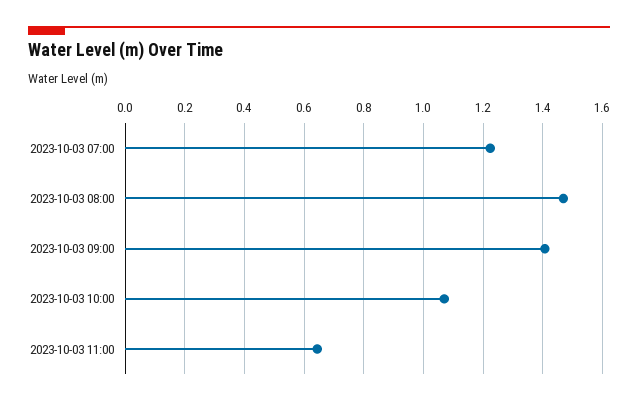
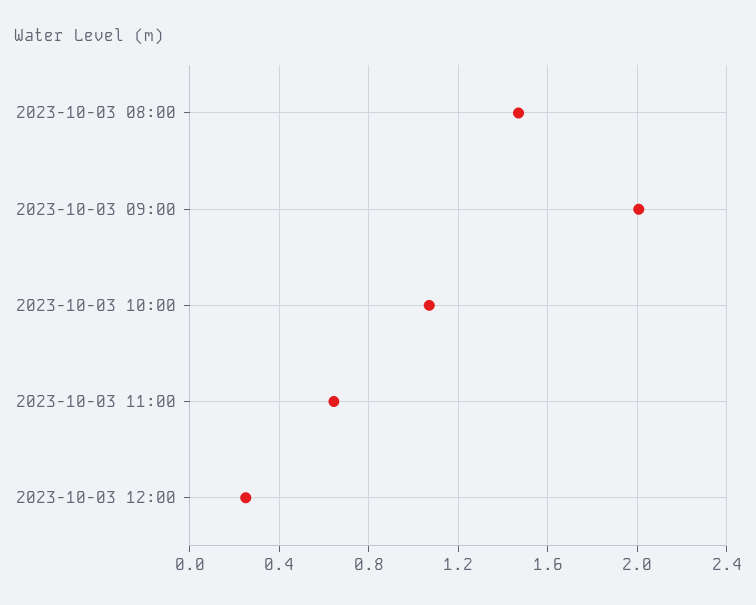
2023-10-03 07:00: 1.225 -> none
2023-10-03 09:00: 1.4 -> 2
2023-10-03 12:00: none -> 0.25

